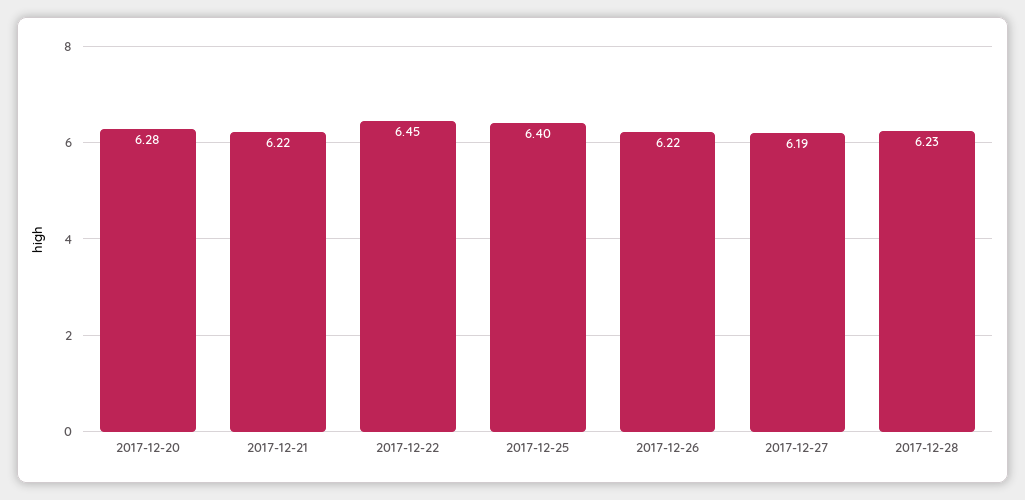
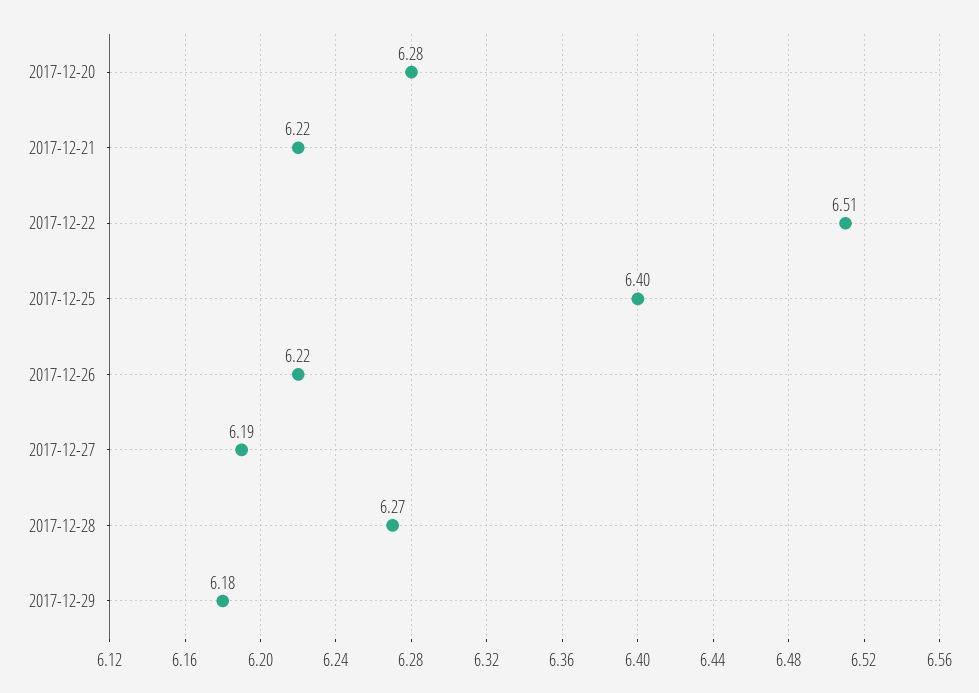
2017-12-22: 6.45 -> 6.51
2017-12-28: 6.23 -> 6.27
2017-12-29: none -> 6.18

